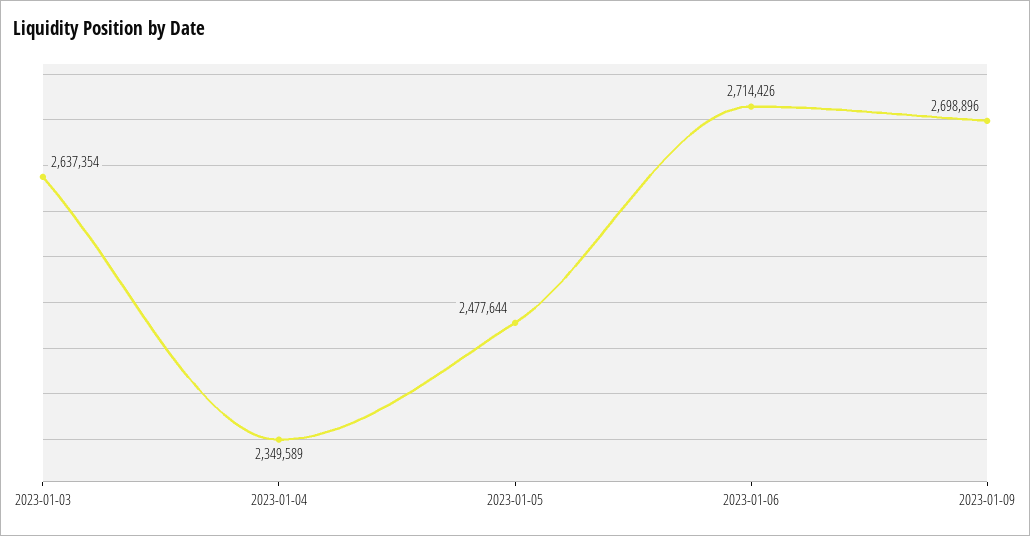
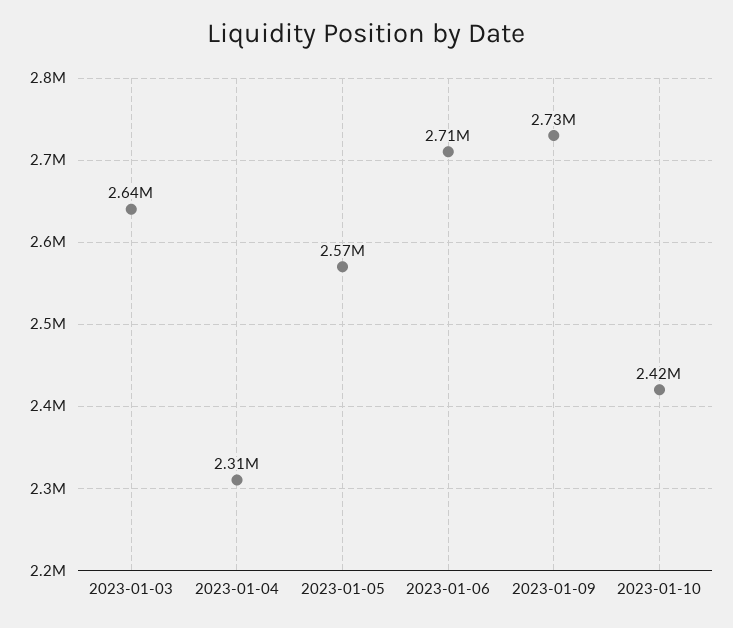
2023-01-04: 2349589 -> 2310000
2023-01-05: 2477644 -> 2570000
2023-01-09: 2698896 -> 2730000
2023-01-10: none -> 2420000

